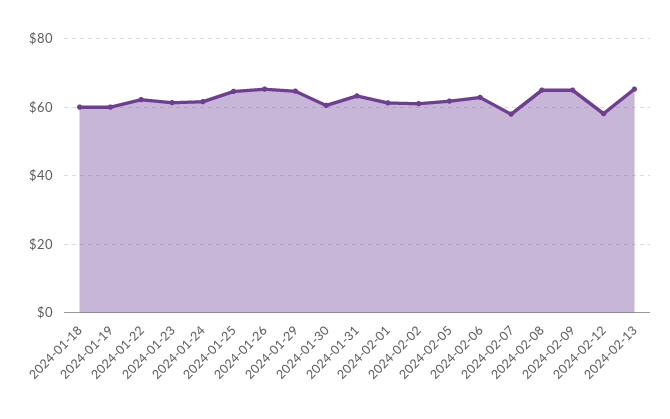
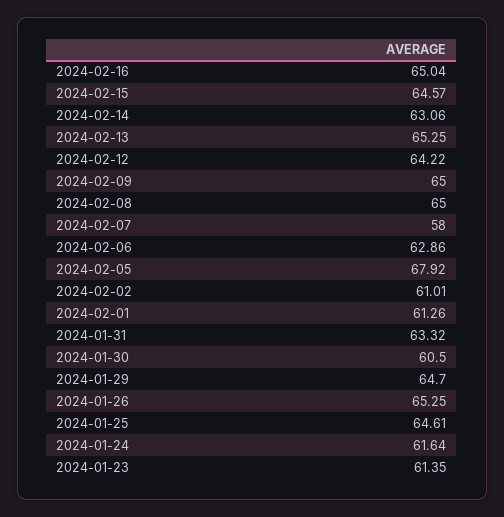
2024-01-18: 60 -> none
2024-01-19: 60 -> none
2024-01-22: 62 -> none
2024-02-05: 62 -> 67.92
2024-02-12: 58 -> 64.22
2024-02-16: none -> 65.04
2024-02-15: none -> 64.57
2024-02-14: none -> 63.06

